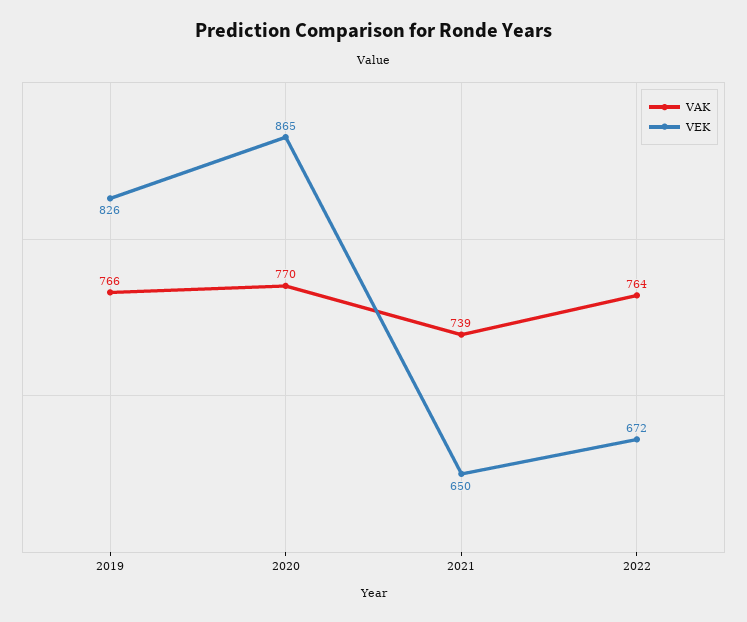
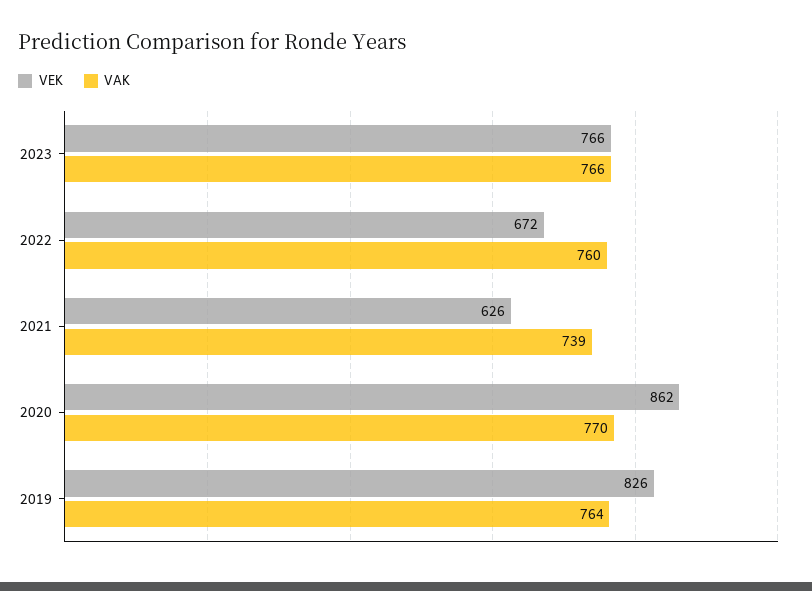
VAK, 2019: 766 -> 764
VEK, 2020: 865 -> 862
VEK, 2021: 650 -> 626
VAK, 2022: 764 -> 760
VEK, 2023: none -> 766
VAK, 2023: none -> 766

